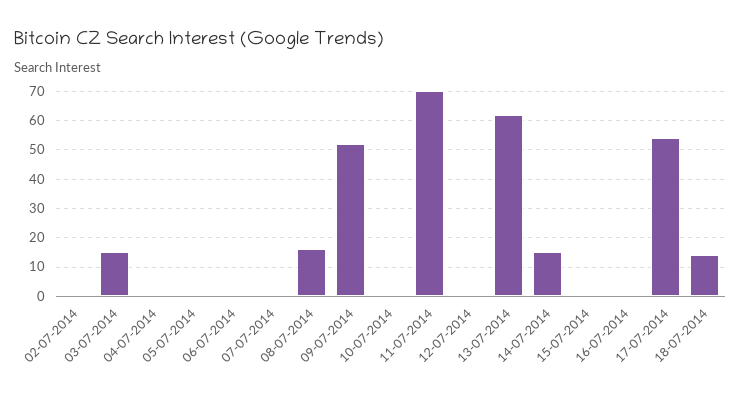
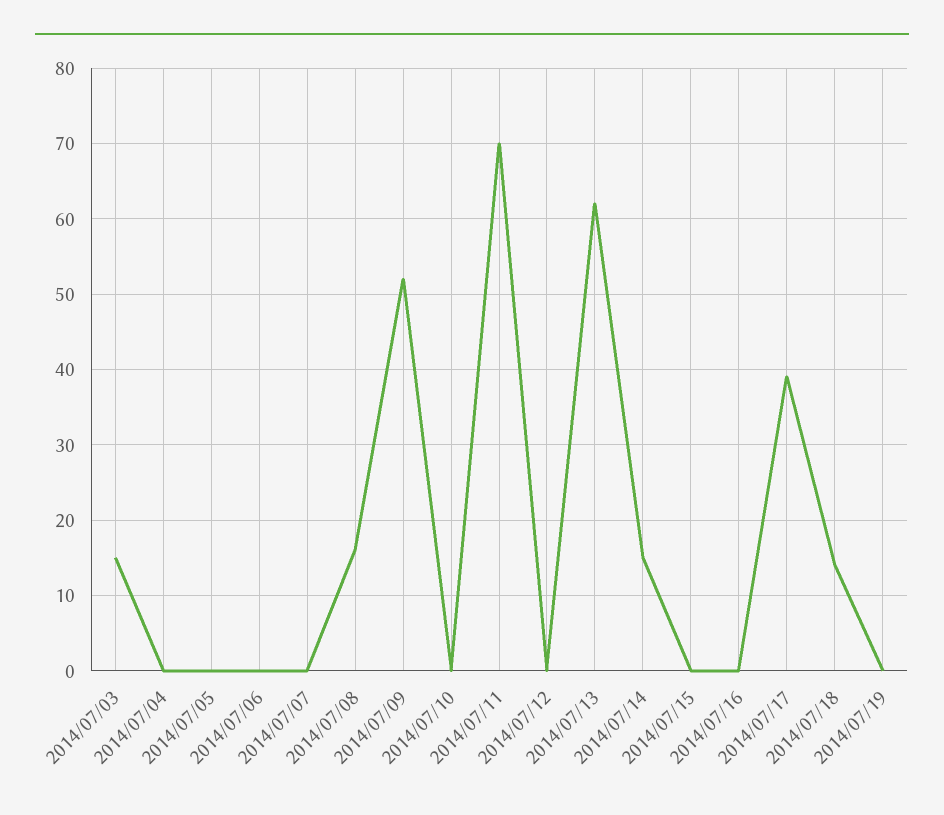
02-07-2014: 0 -> none
17-07-2014: 55 -> 39
2014/07/19: none -> 0

